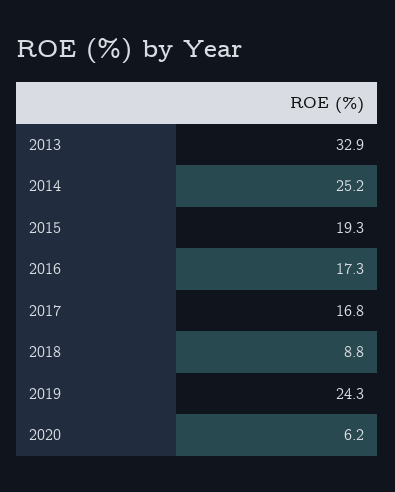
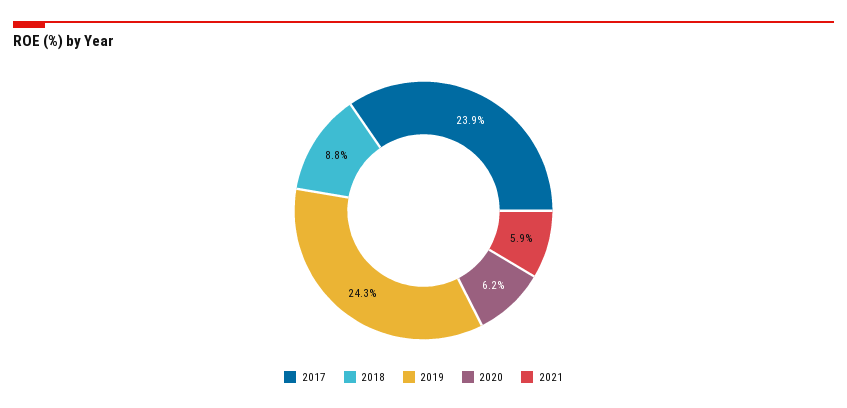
2013: 32.9 -> none
2014: 25.2 -> none
2015: 19.3 -> none
2016: 17.3 -> none
2017: 16.8 -> 23.9
2021: none -> 5.9

